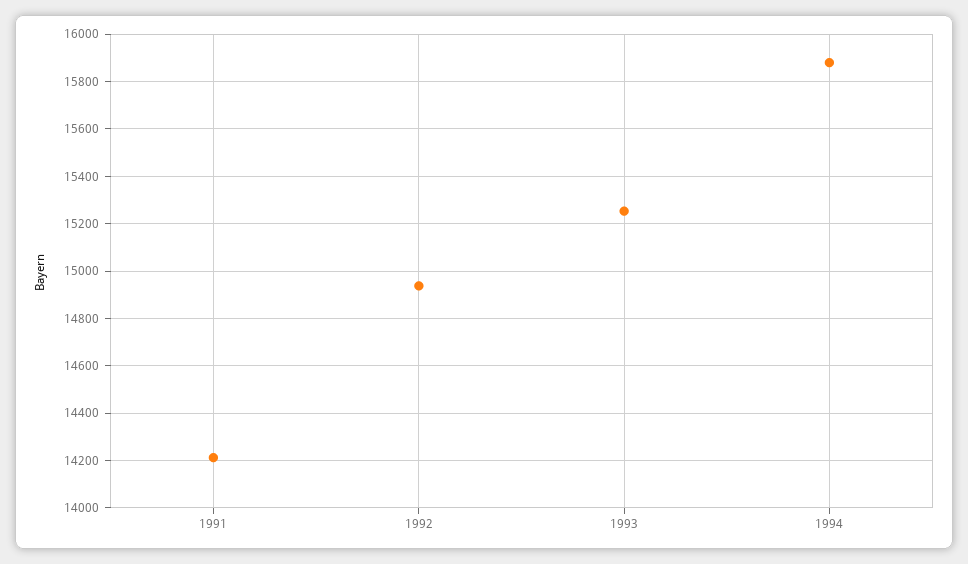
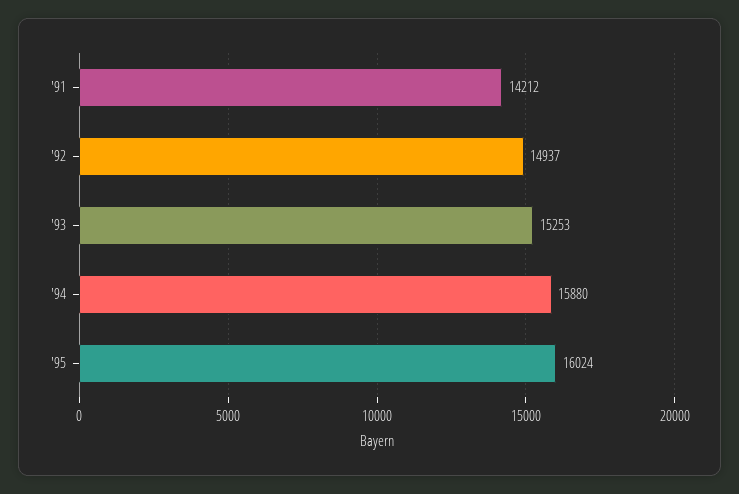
'95: none -> 16024

